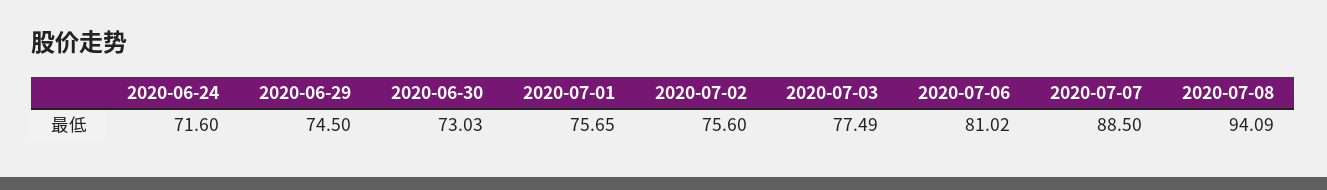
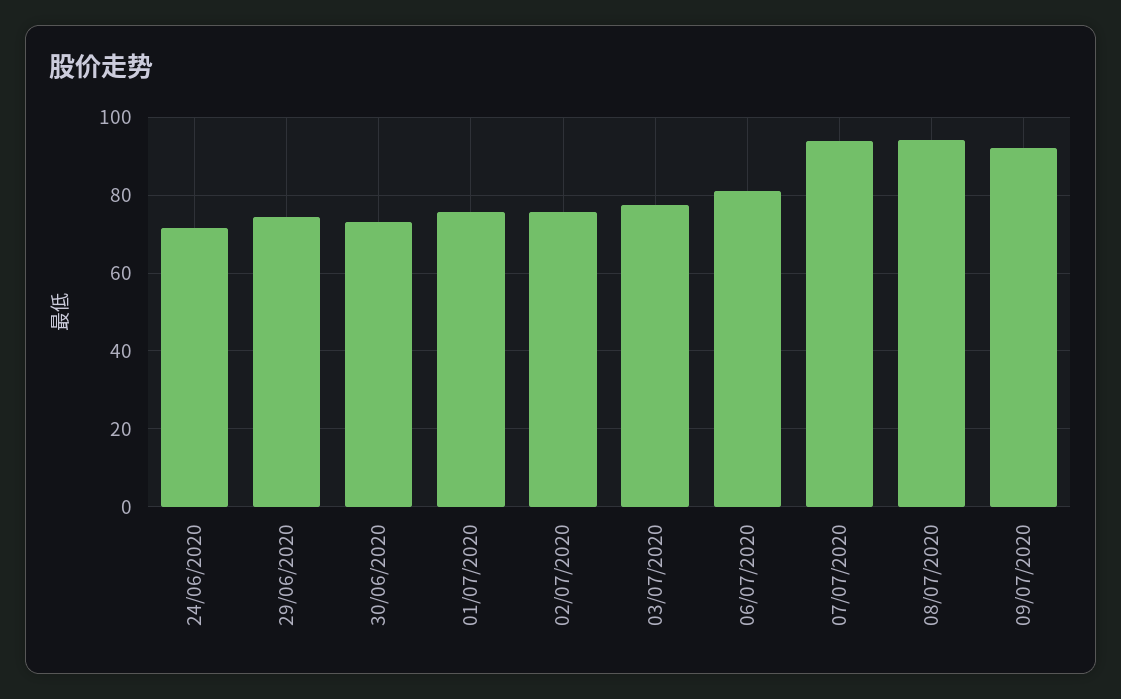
2020-07-07: 88.5 -> 94
09/07/2020: none -> 92

